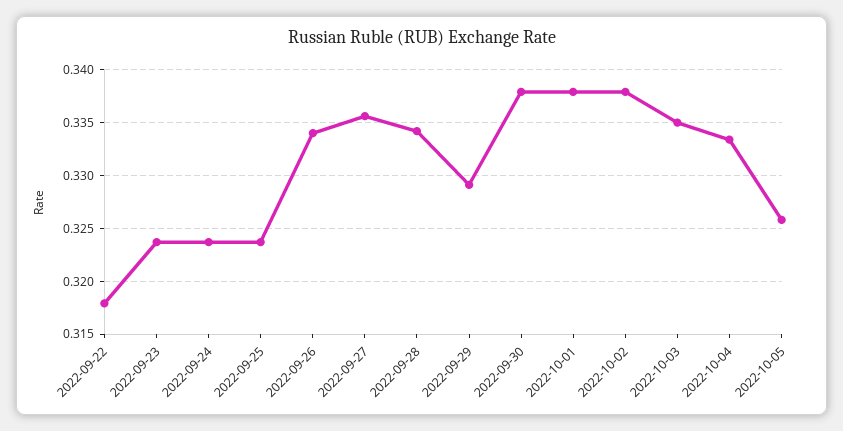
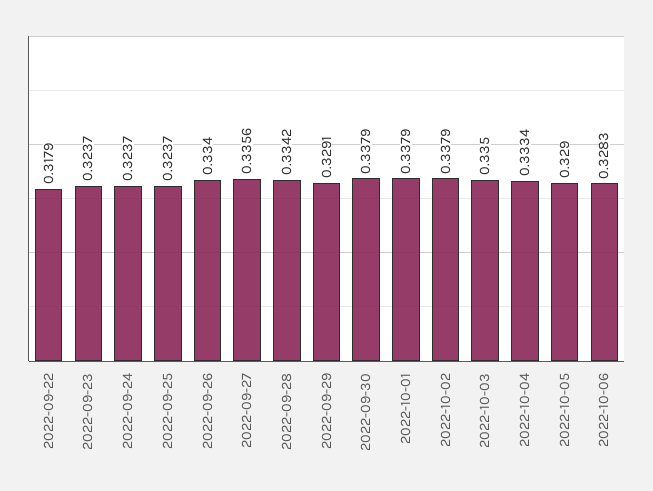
2022-10-05: 0.326 -> 0.329
2022-10-06: none -> 0.3283

